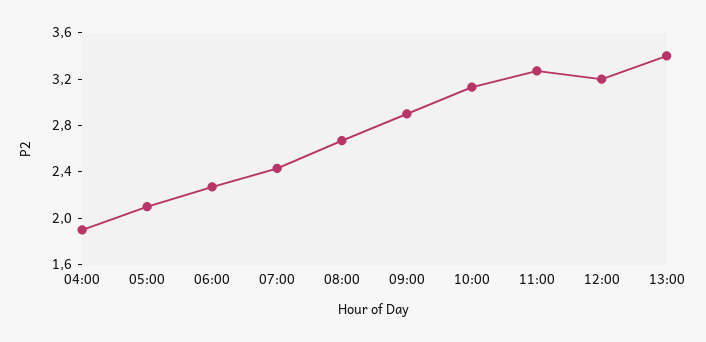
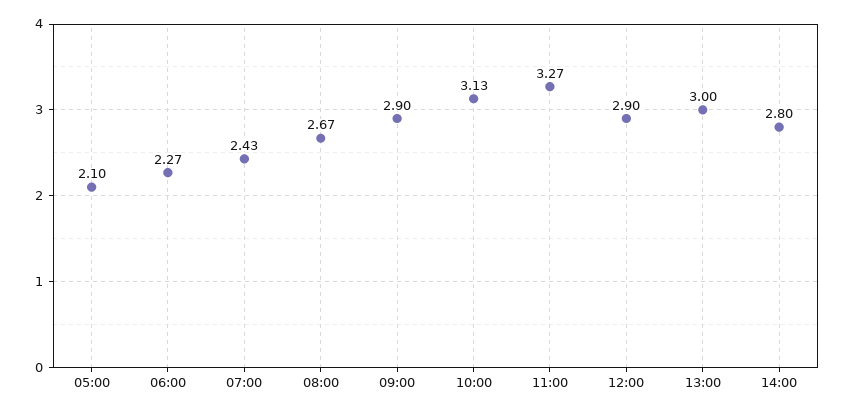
04:00: 1.9 -> none
12:00: 3.2 -> 2.9
13:00: 3.4 -> 3
14:00: none -> 2.8

